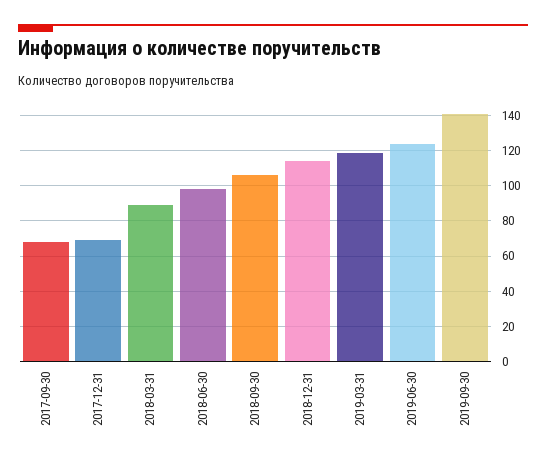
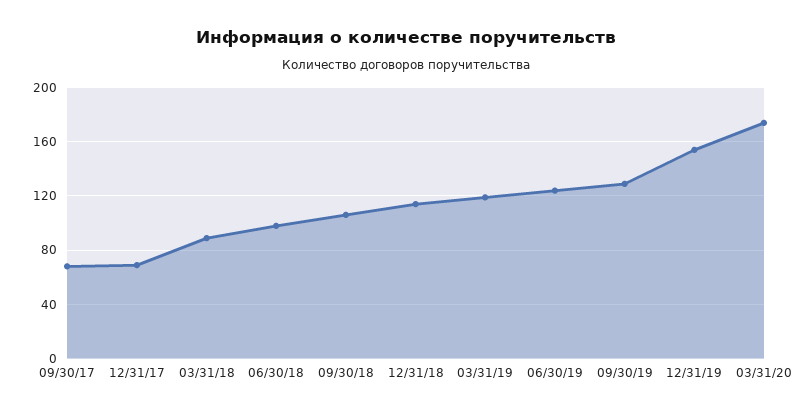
2019-09-30: 140 -> 130
12/31/19: none -> 155
03/31/20: none -> 175

